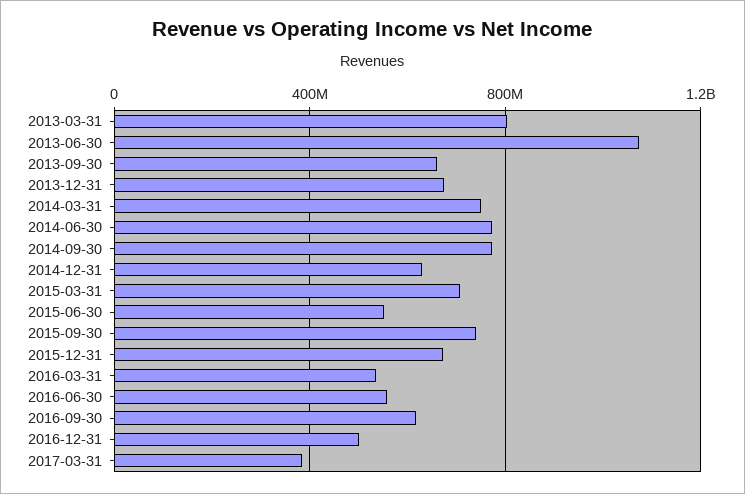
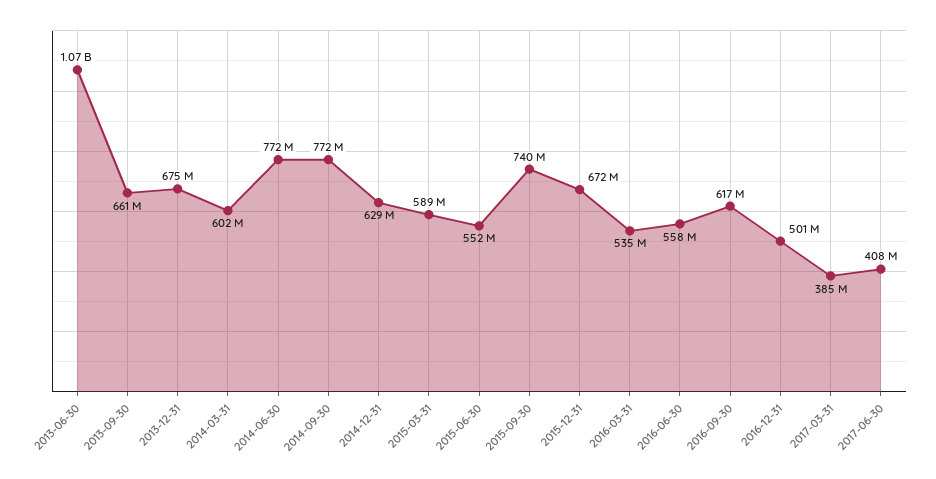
2013-03-31: 800000000 -> none
2014-03-31: 750000000 -> 602000000
2015-03-31: 700000000 -> 589000000
2017-06-30: none -> 408000000

